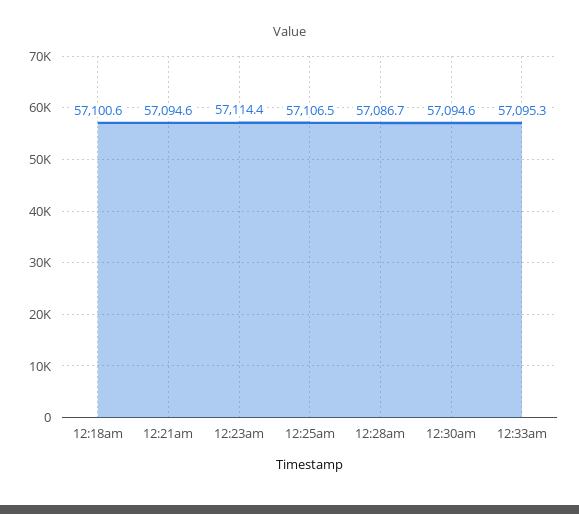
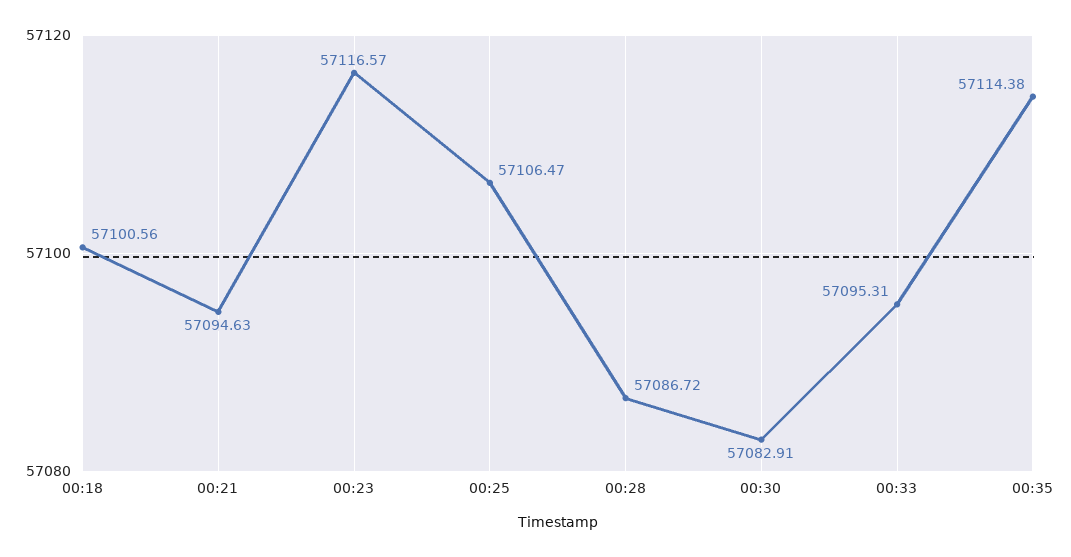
12:23am: 57114.4 -> 57116.57
12:30am: 57094.6 -> 57082.91
00:35: none -> 57114.38

